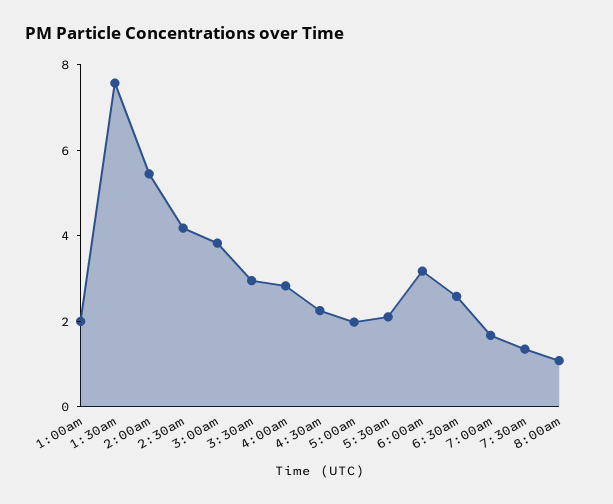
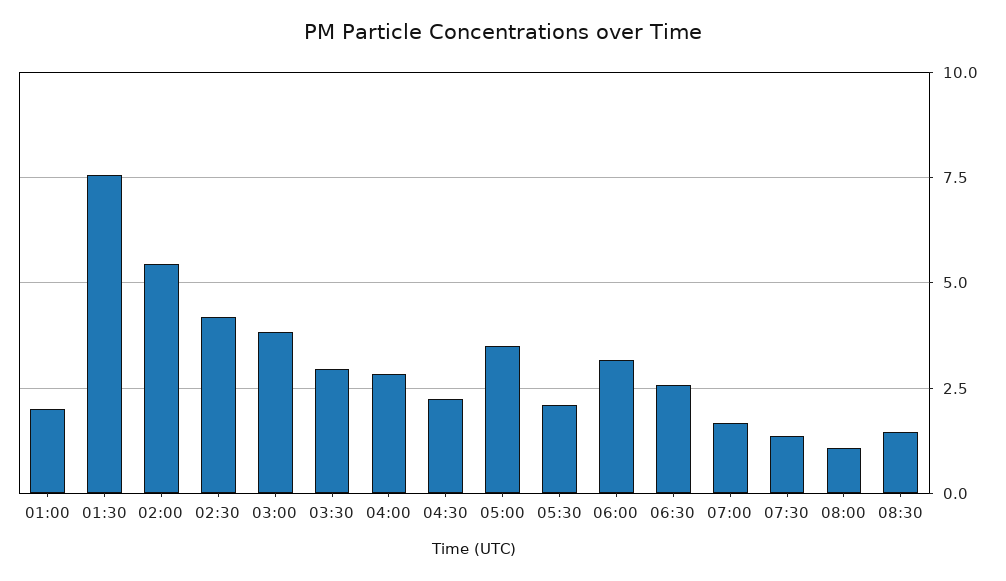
5:00am: 2 -> 3.5
08:30: none -> 1.5

